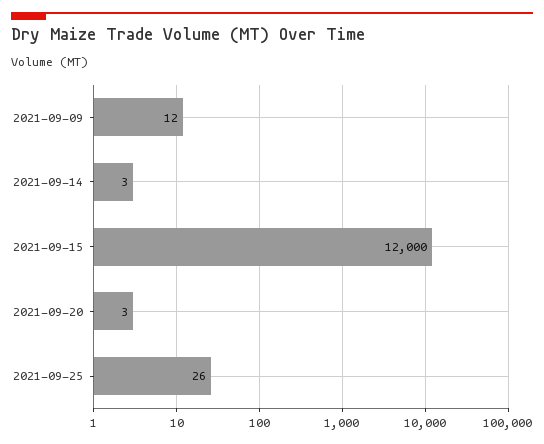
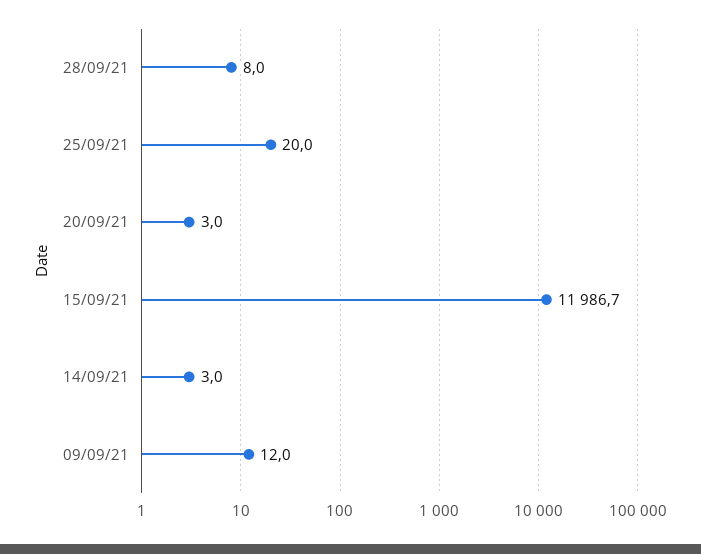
2021-09-15: 12000 -> 11986.7
2021-09-25: 26 -> 20
28/09/21: none -> 8

